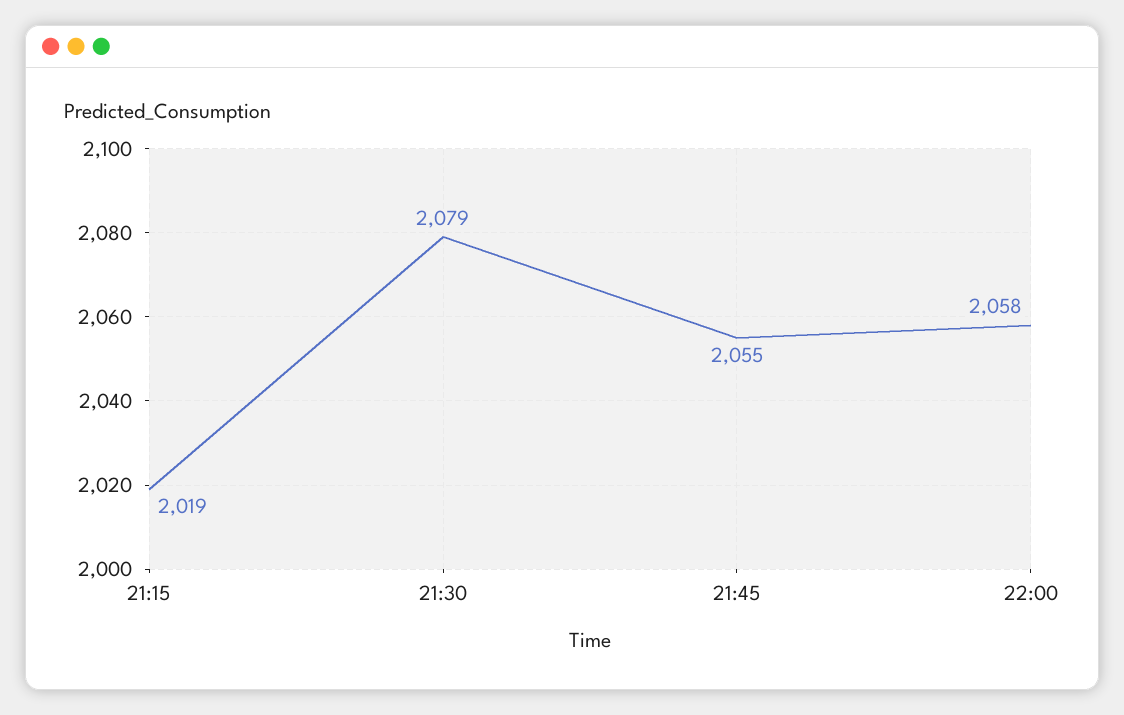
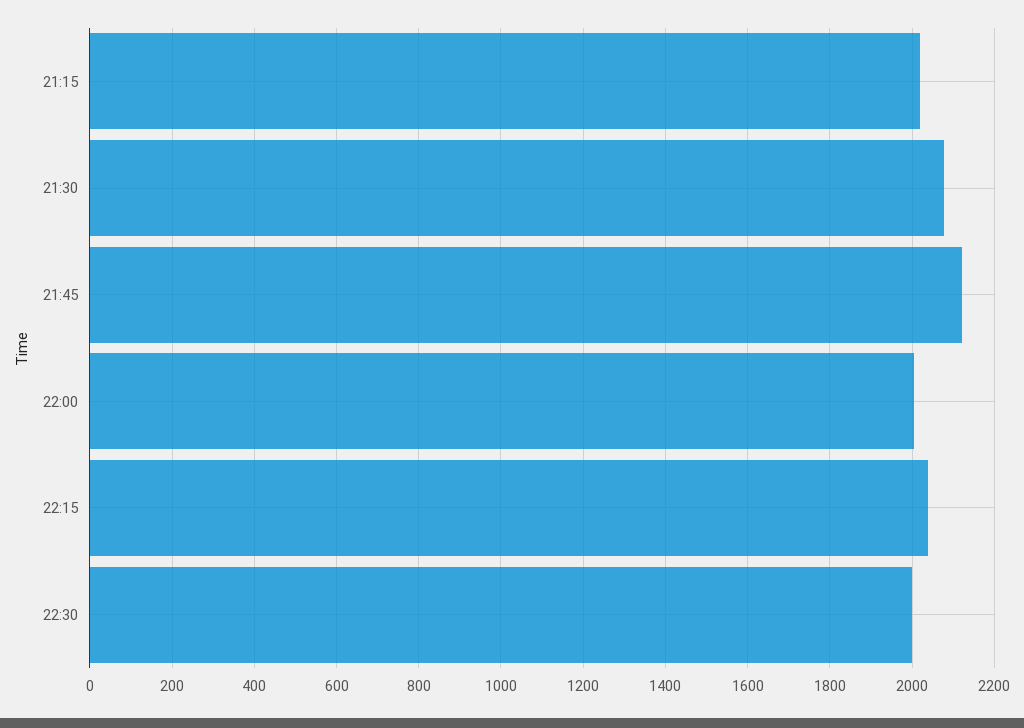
21:45: 2055 -> 2120
22:00: 2058 -> 2000
22:15: none -> 2040
22:30: none -> 2000

